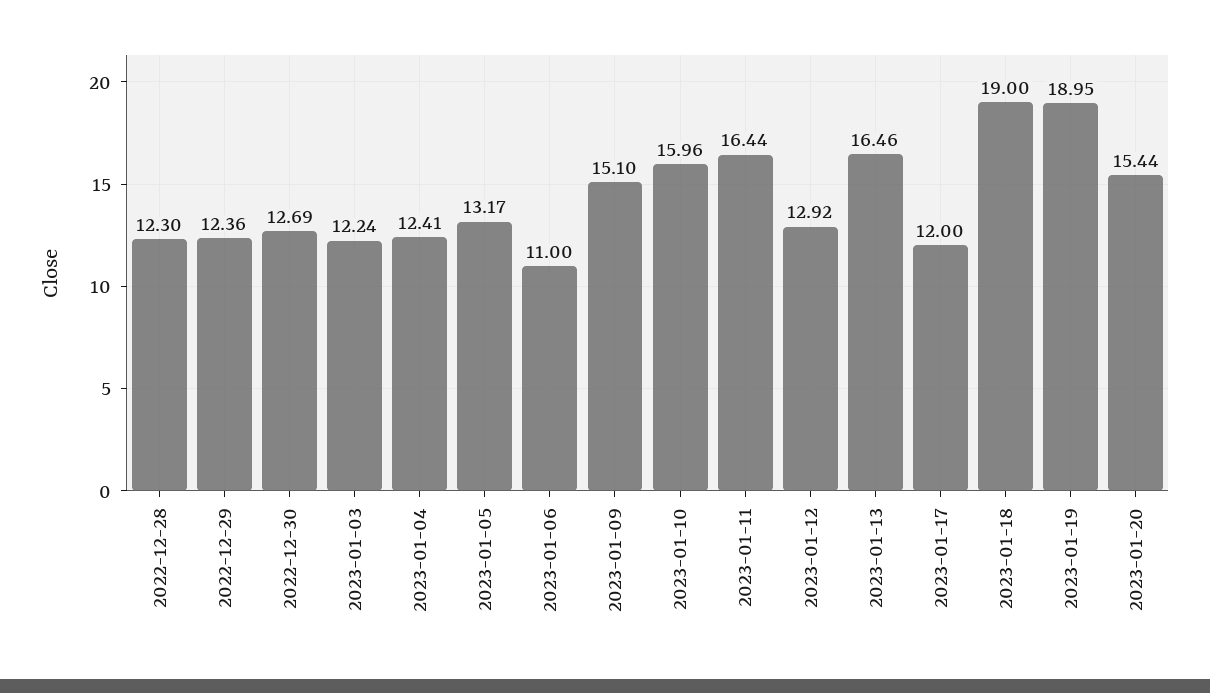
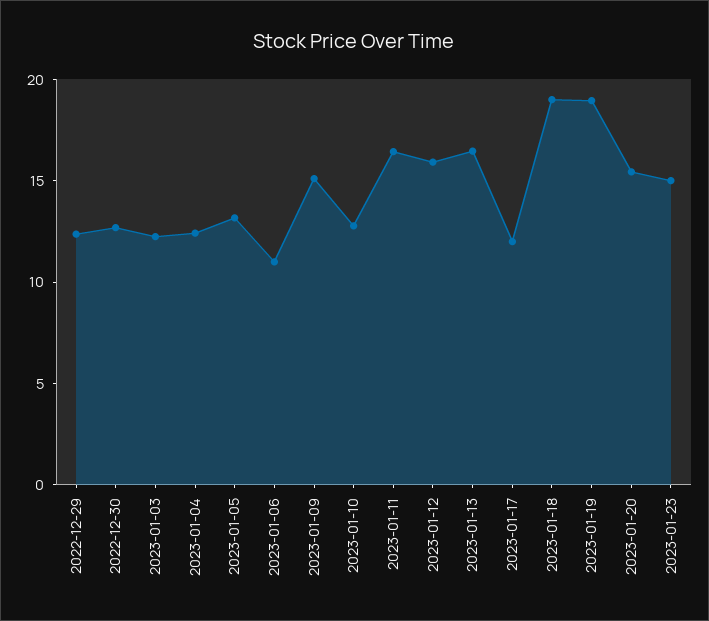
2022-12-28: 12.3 -> none
2023-01-10: 15.96 -> 13
2023-01-12: 12.92 -> 16
2023-01-23: none -> 15

